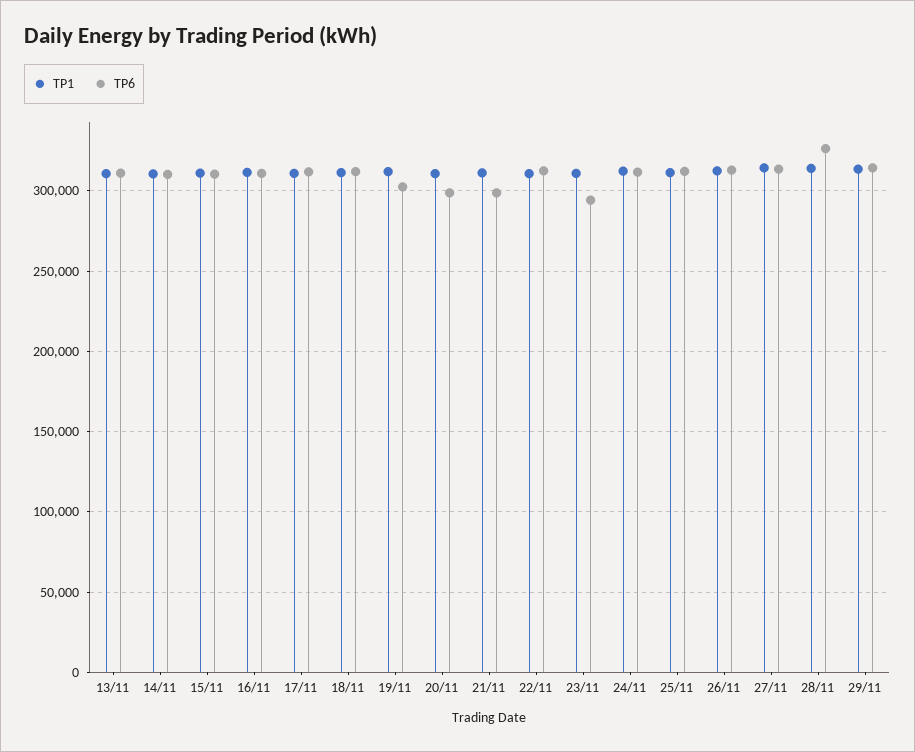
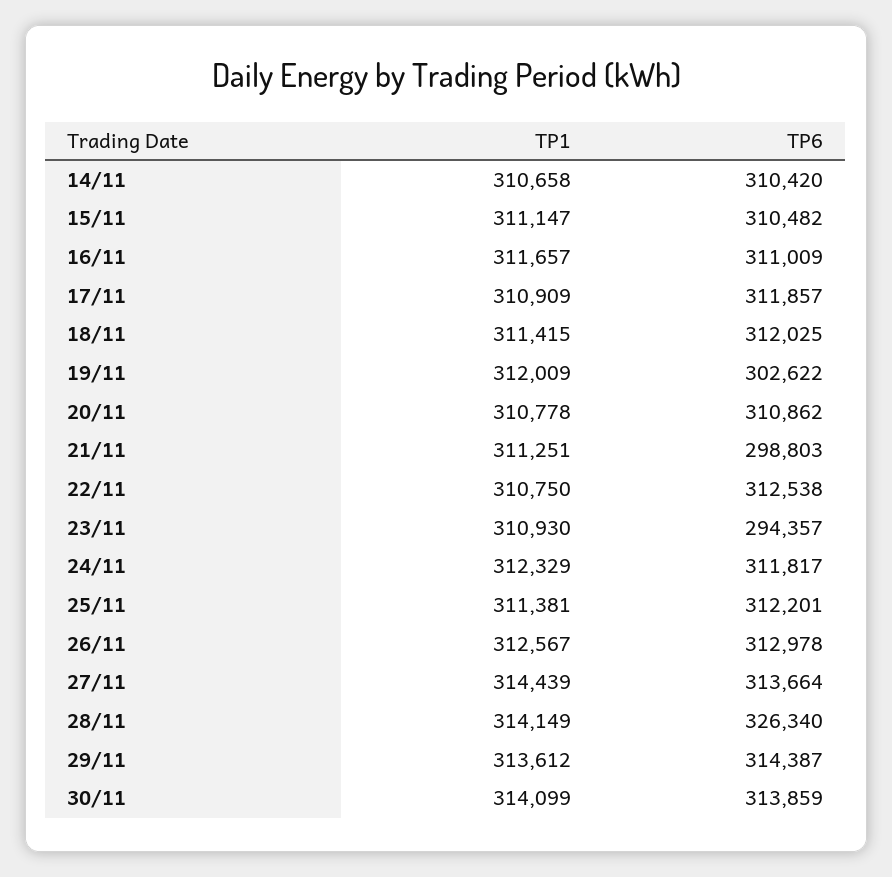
TP1, 13/11: 310000 -> none
TP6, 13/11: 310000 -> none
TP6, 20/11: 300000 -> 310862
TP1, 30/11: none -> 314099
TP6, 30/11: none -> 313859

